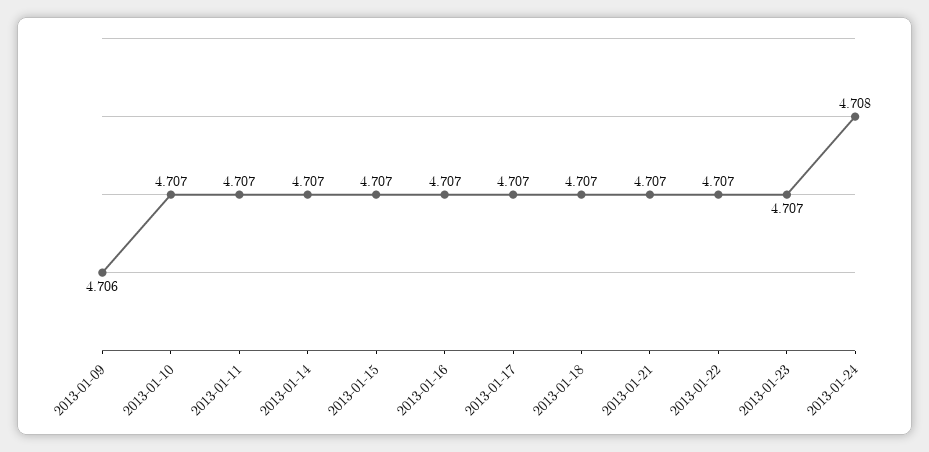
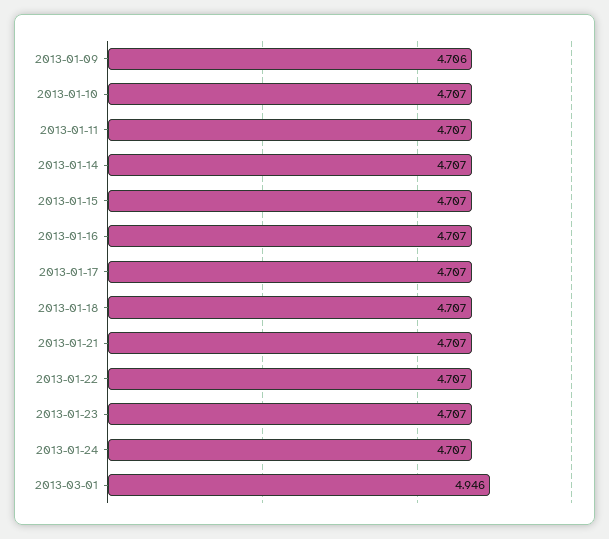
2013-01-24: 4.708 -> 4.707
2013-03-01: none -> 4.946

